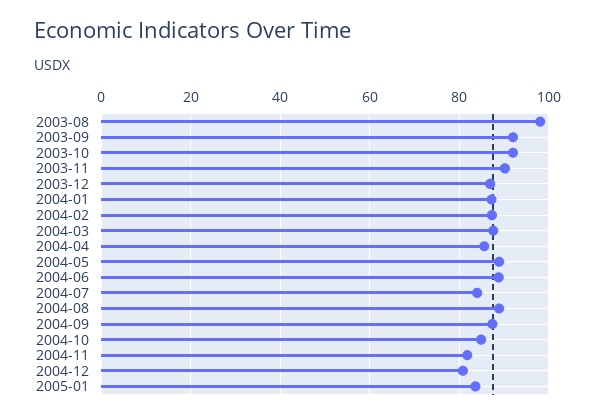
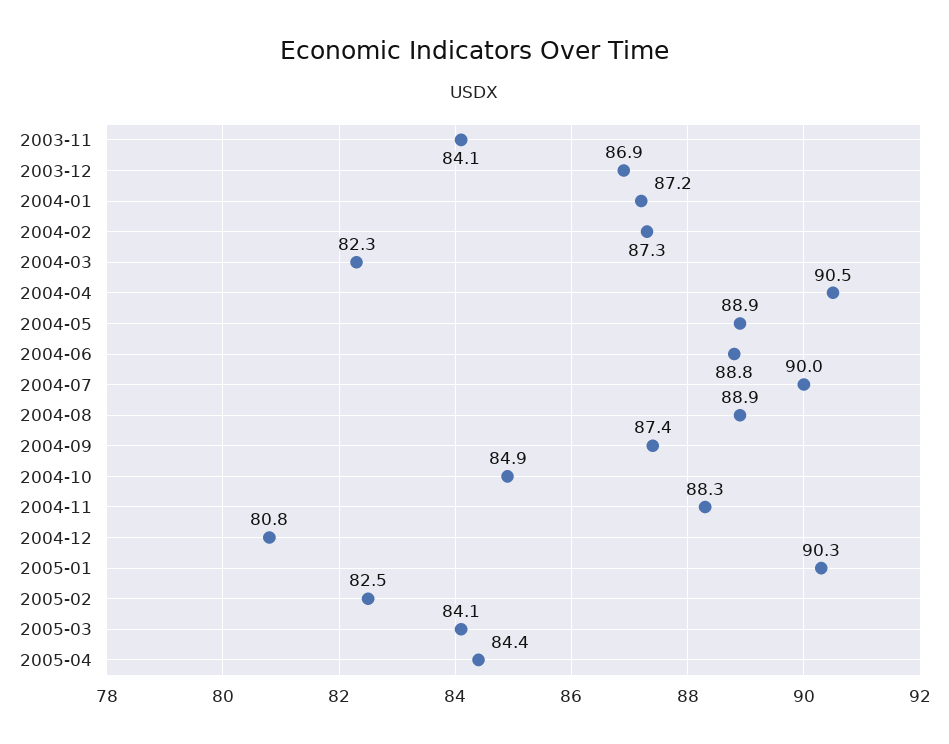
2003-08: 98 -> none
2003-09: 92 -> none
2003-10: 92 -> none
2003-11: 90 -> 84.1
2004-03: 88 -> 82.3
2004-04: 86 -> 90.5
2004-07: 84 -> 90
2004-11: 82 -> 88.3
2005-01: 84 -> 90.3
2005-02: none -> 82.5
2005-03: none -> 84.1
2005-04: none -> 84.4

